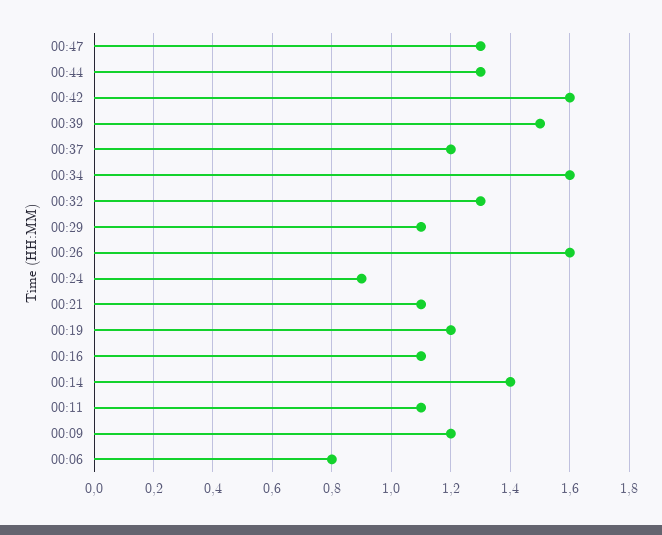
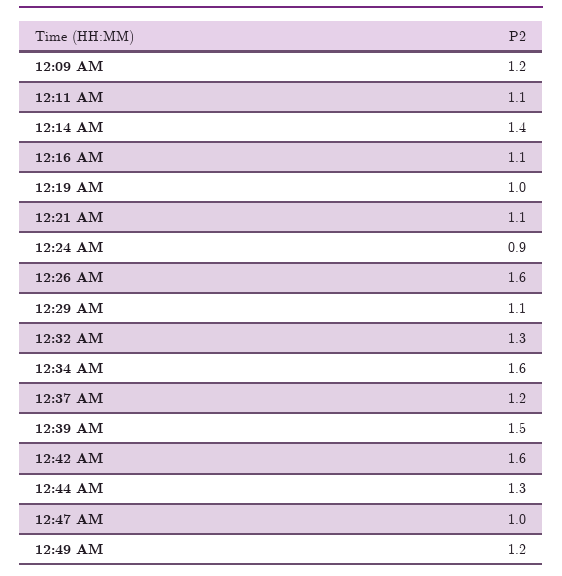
00:47: 1.3 -> 1
00:19: 1.2 -> 1
00:06: 0.8 -> none
12:49 AM: none -> 1.2

